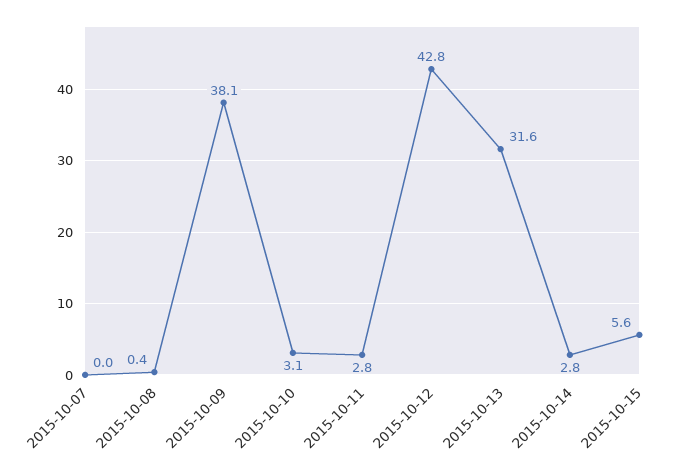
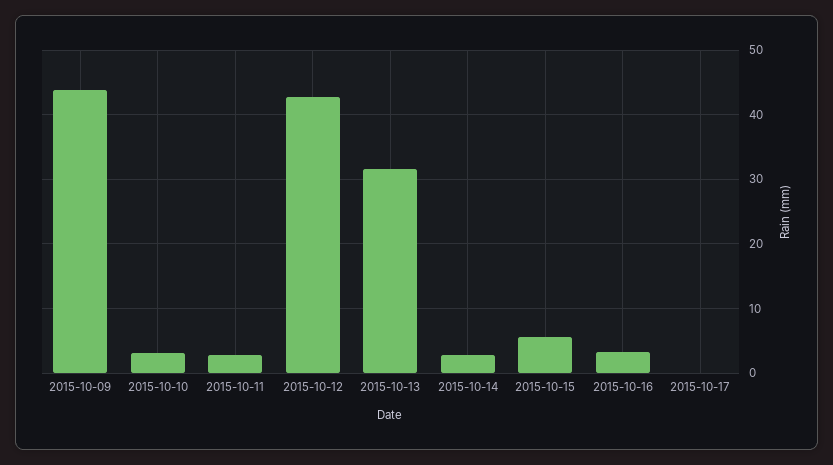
2015-10-07: 0 -> none
2015-10-08: 0.4 -> none
2015-10-09: 38.1 -> 44
2015-10-16: none -> 3
2015-10-17: none -> 0

